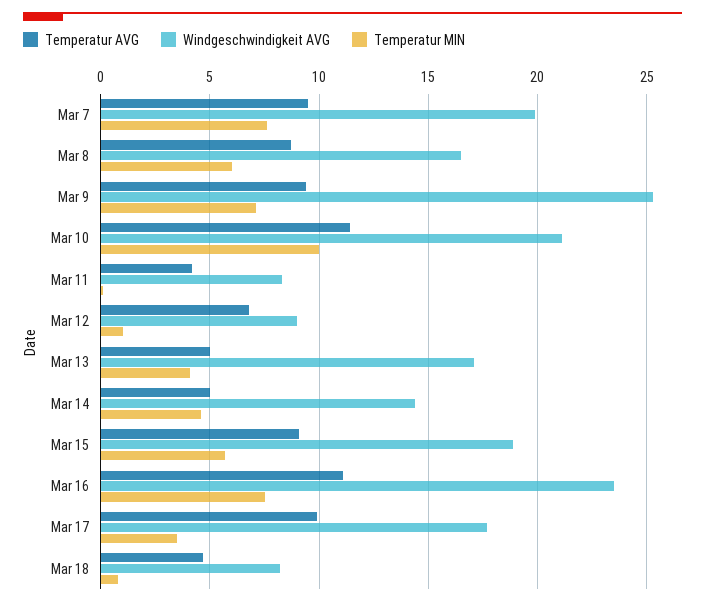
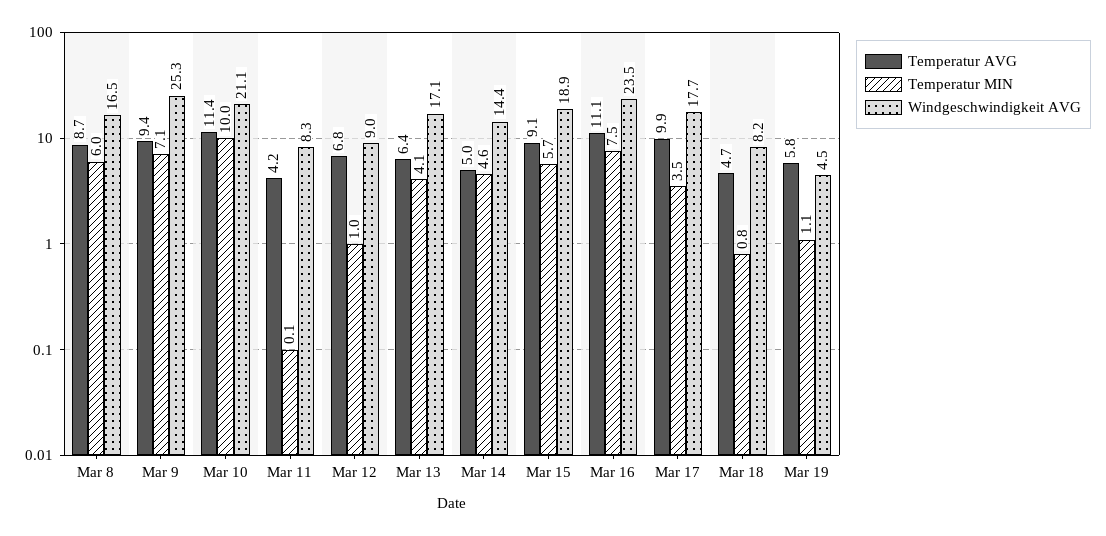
Temperatur AVG, Mar 7: 9.5 -> none
Windgeschwindigkeit AVG, Mar 7: 20 -> none
Temperatur MIN, Mar 7: 7.5 -> none
Temperatur AVG, Mar 13: 5 -> 6.4
Temperatur AVG, Mar 19: none -> 5.8
Temperatur MIN, Mar 19: none -> 1.1
Windgeschwindigkeit AVG, Mar 19: none -> 4.5

